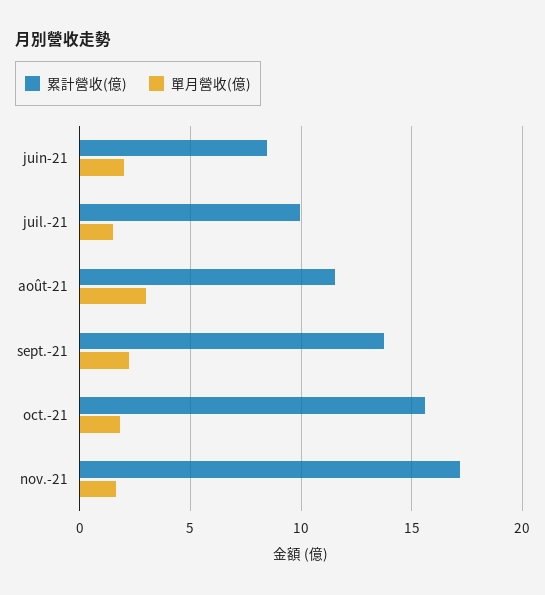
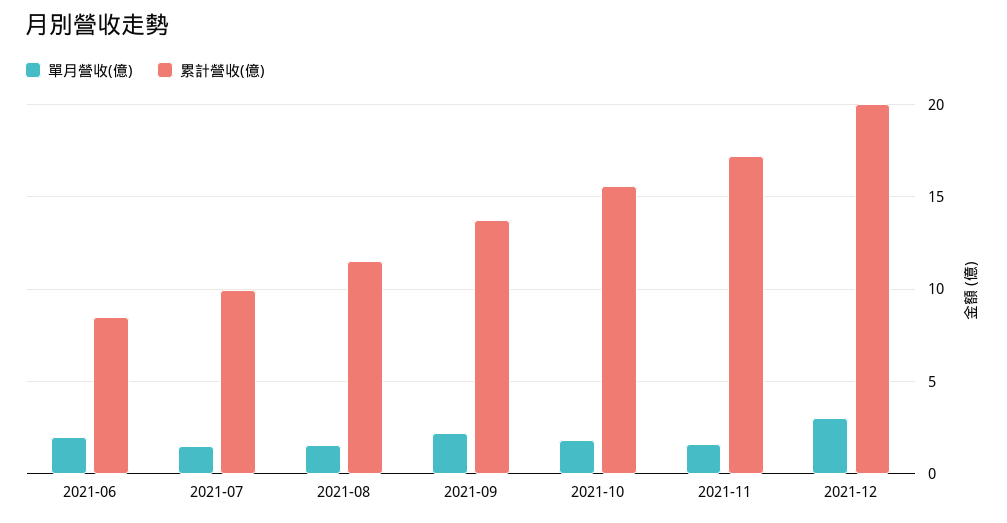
單月營收(億), août-21: 3 -> 1.5
單月營收(億), 2021-12: none -> 3
累計營收(億), 2021-12: none -> 20

